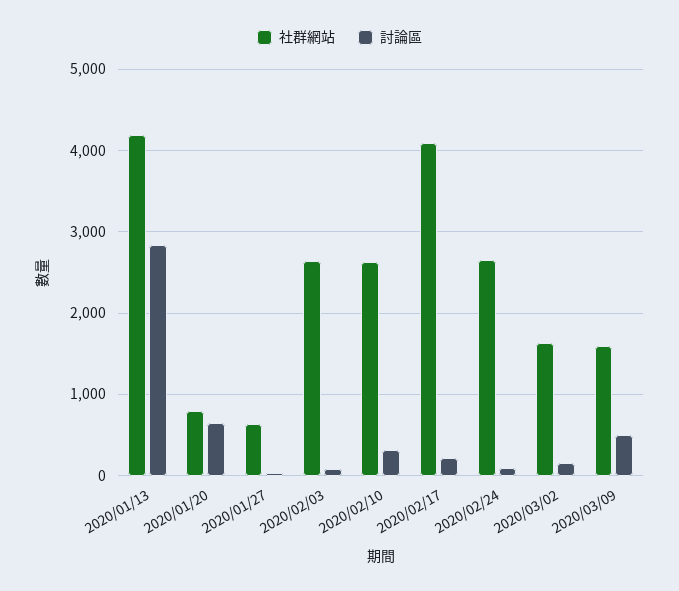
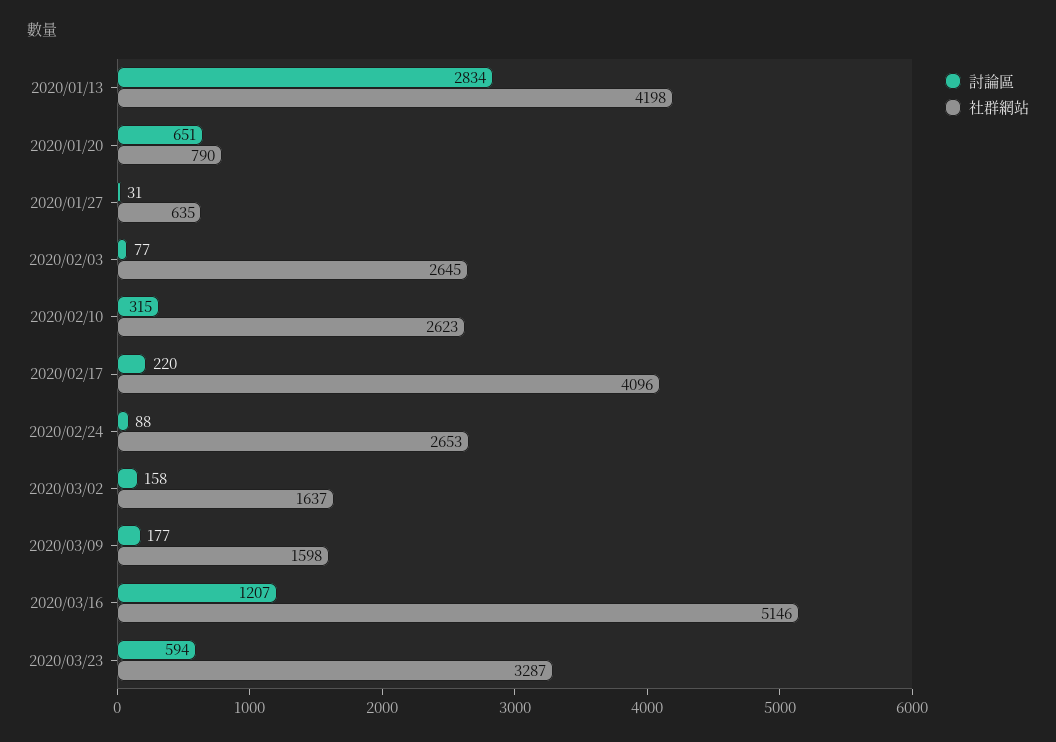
討論區, 2020/03/09: 500 -> 177
討論區, 2020/03/16: none -> 1207
社群網站, 2020/03/16: none -> 5146
討論區, 2020/03/23: none -> 594
社群網站, 2020/03/23: none -> 3287

